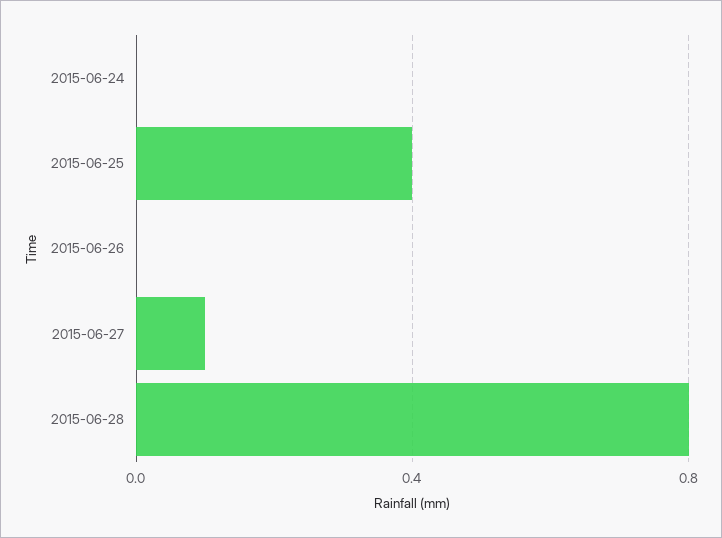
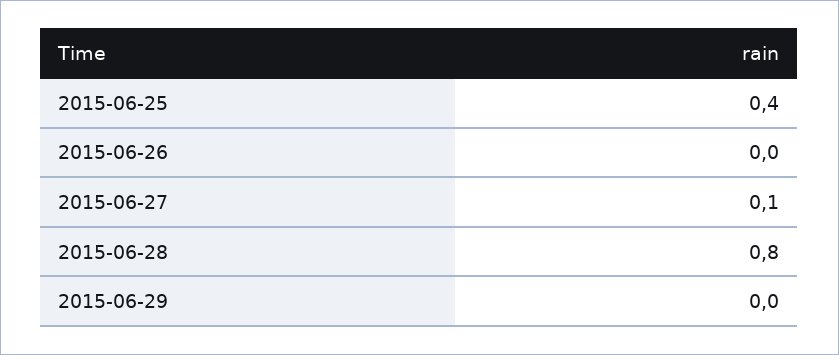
2015-06-24: 0 -> none
2015-06-29: none -> 0

